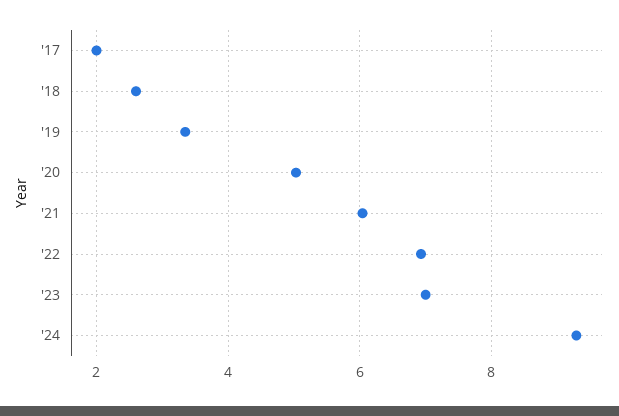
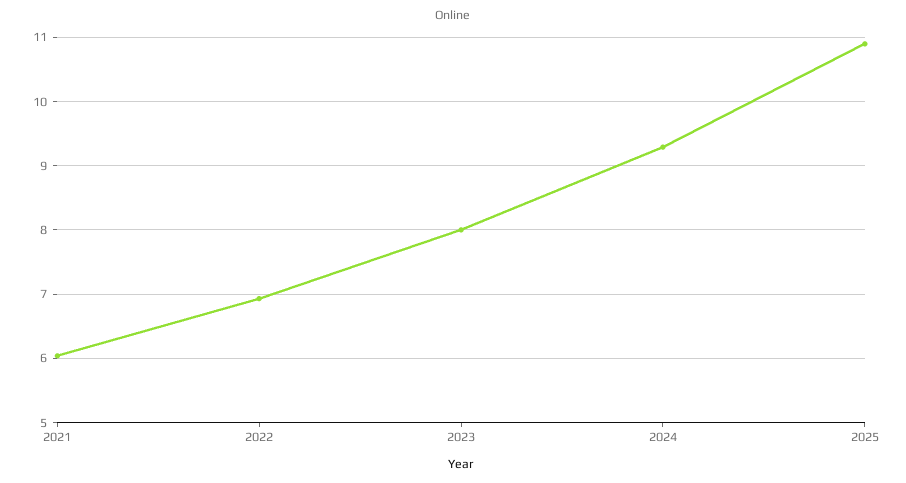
'17: 2 -> none
'18: 2.6 -> none
'19: 3.4 -> none
'20: 5 -> none
'23: 7 -> 8
2025: none -> 10.9

